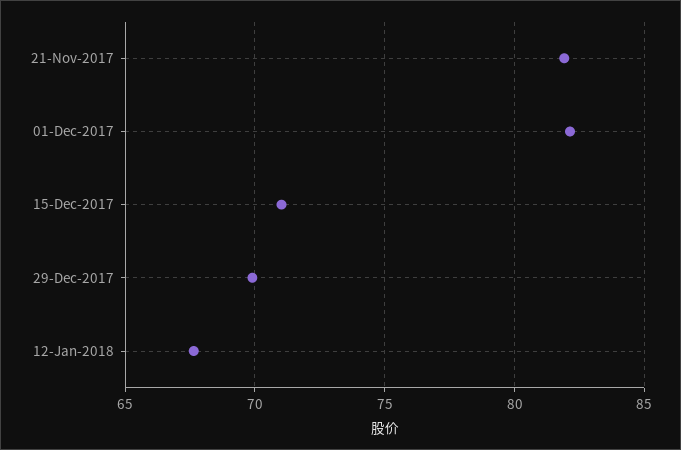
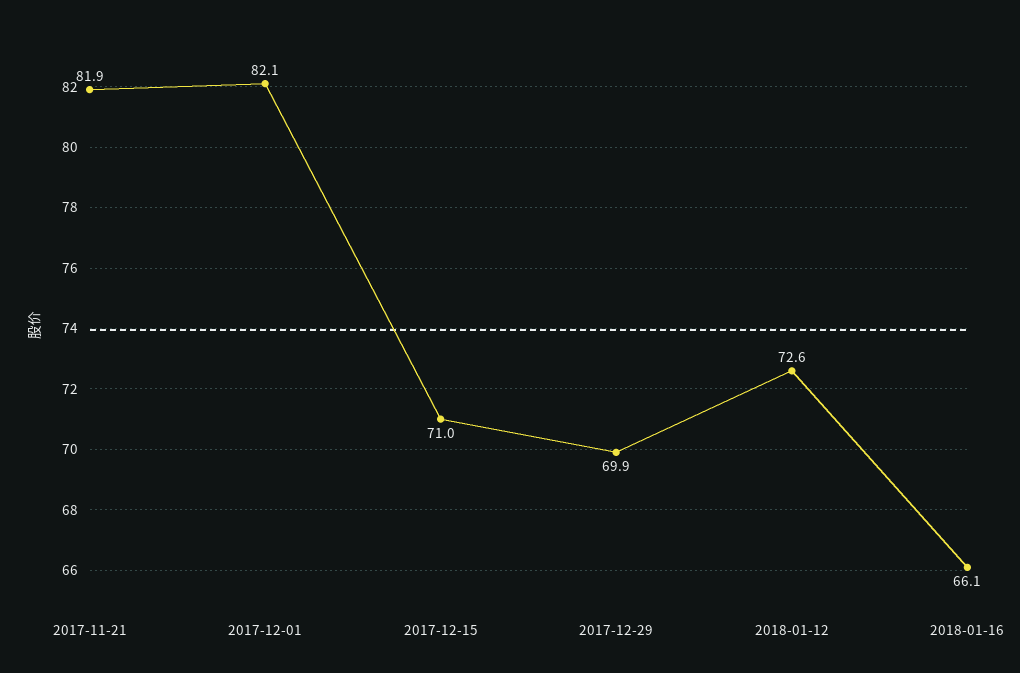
12-Jan-2018: 67.5 -> 72.6
2018-01-16: none -> 66.1

